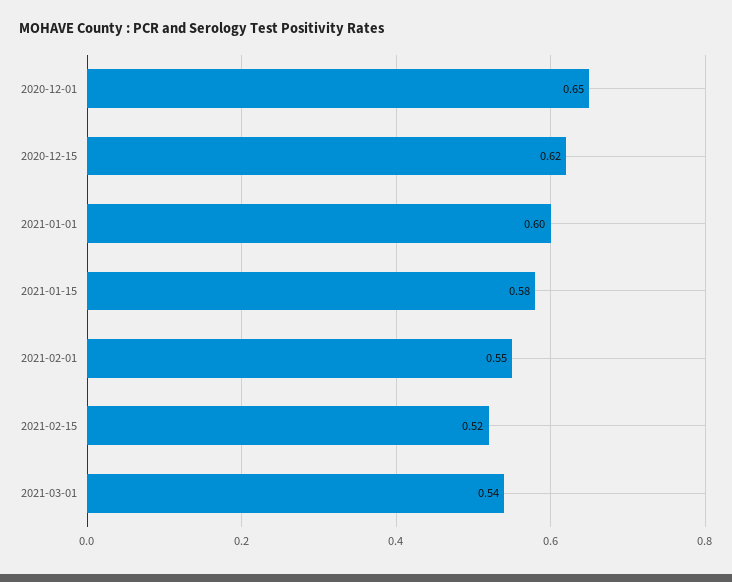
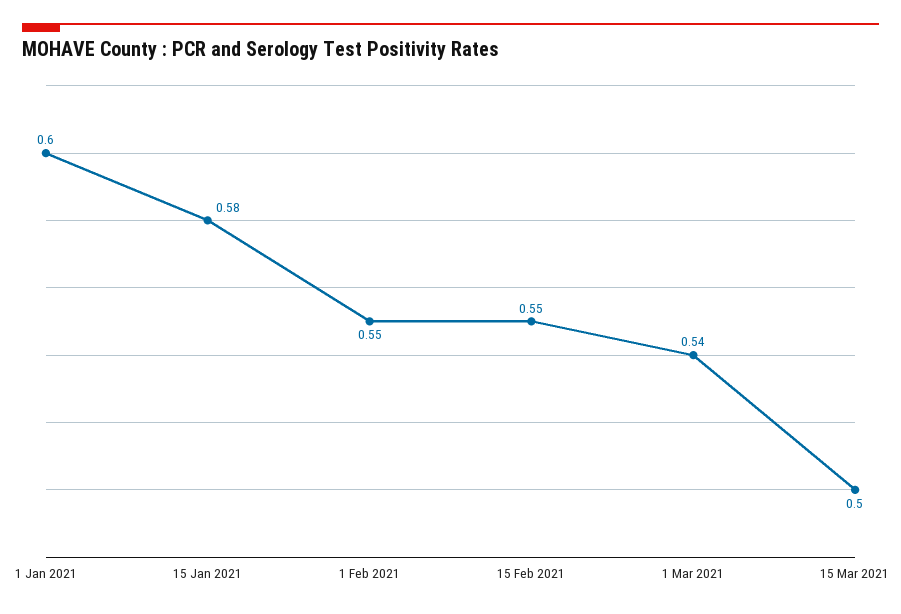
2020-12-01: 0.65 -> none
2020-12-15: 0.62 -> none
2021-02-15: 0.52 -> 0.55
15 Mar 2021: none -> 0.5

